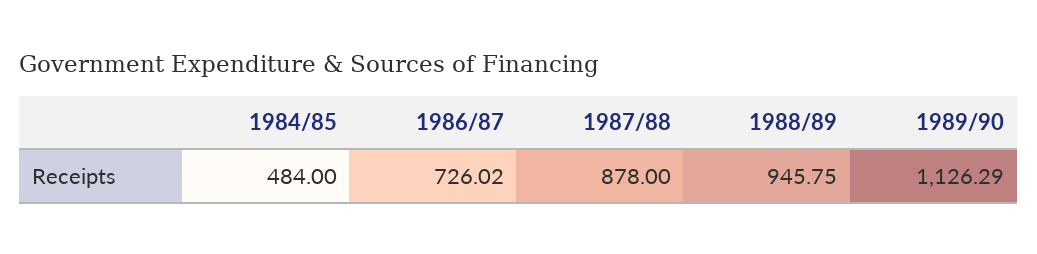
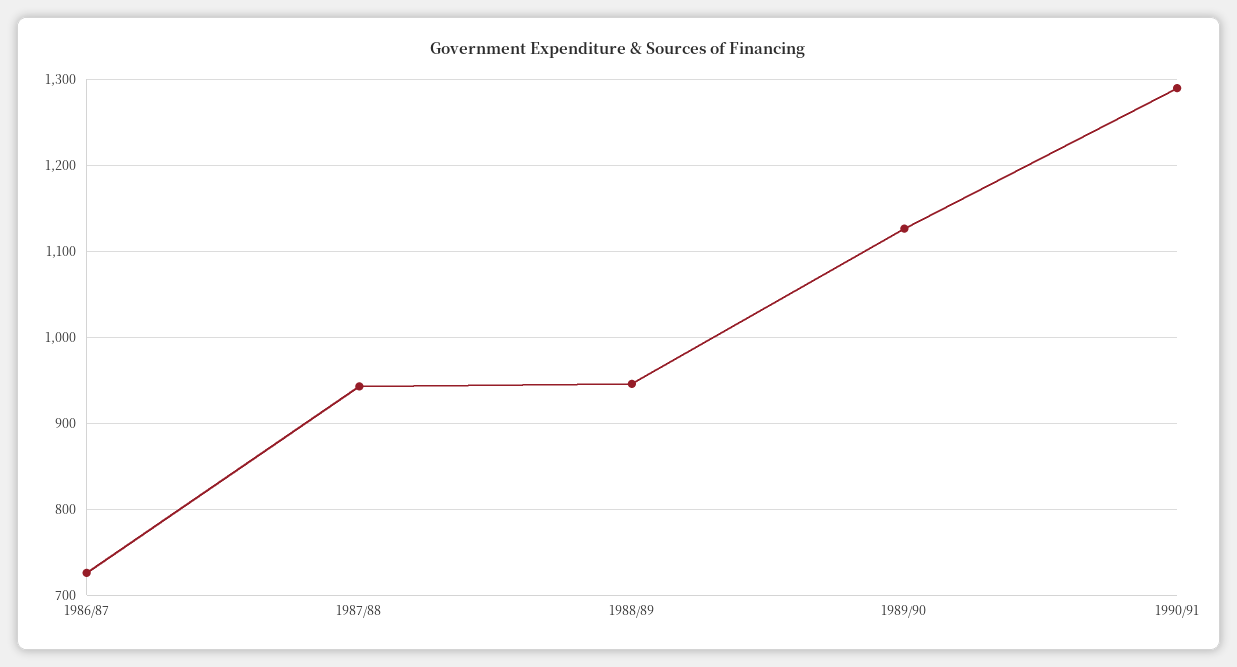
1984/85: 484 -> none
1987/88: 878 -> 940
1990/91: none -> 1290

